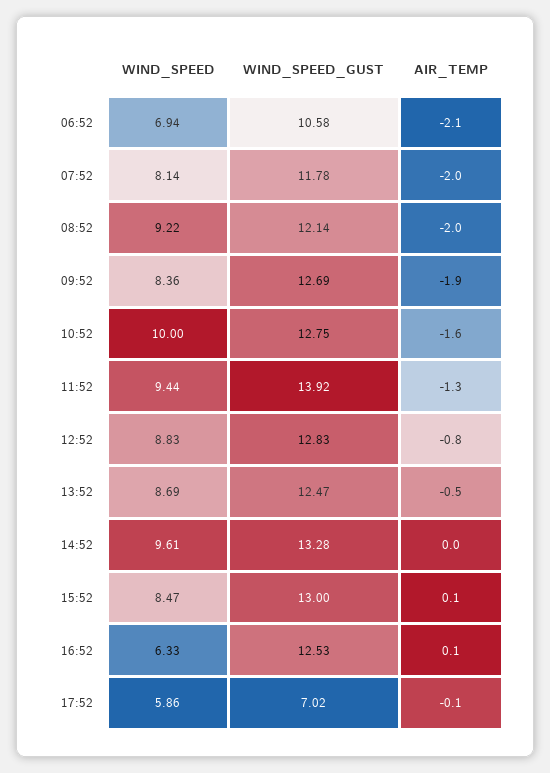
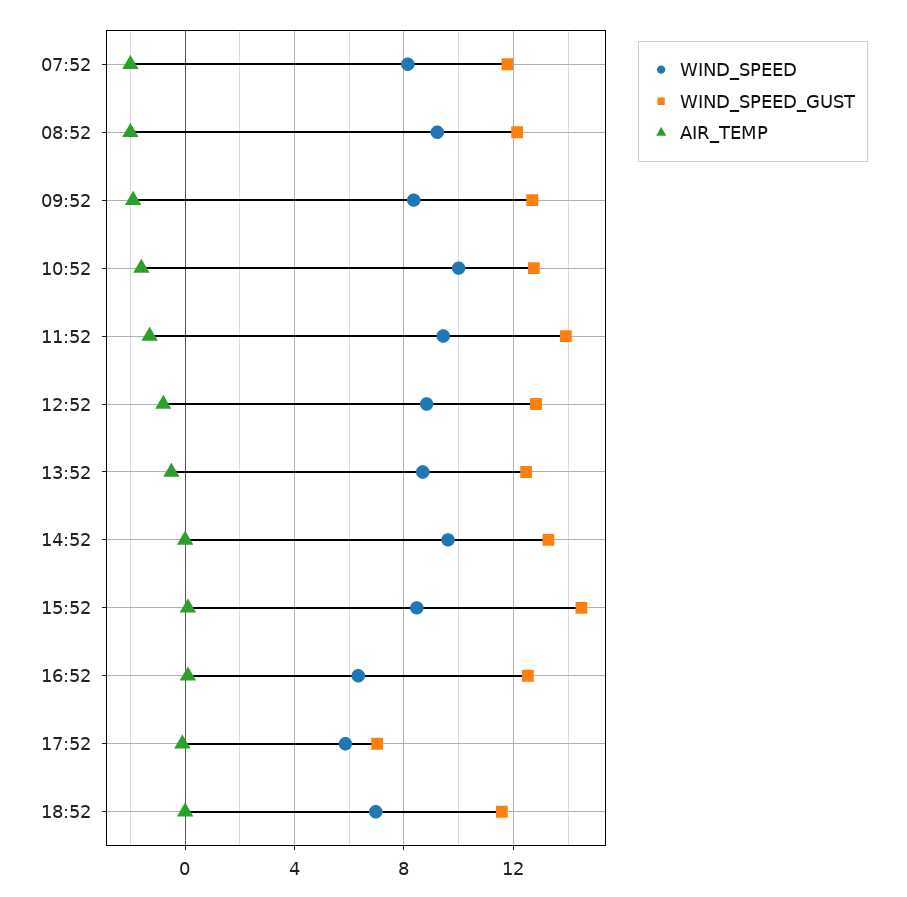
WIND_SPEED, 06:52: 6.94 -> none
WIND_SPEED_GUST, 06:52: 10.58 -> none
AIR_TEMP, 06:52: -2.1 -> none
WIND_SPEED_GUST, 15:52: 13 -> 14.5
WIND_SPEED, 18:52: none -> 7
WIND_SPEED_GUST, 18:52: none -> 11.5
AIR_TEMP, 18:52: none -> 0

